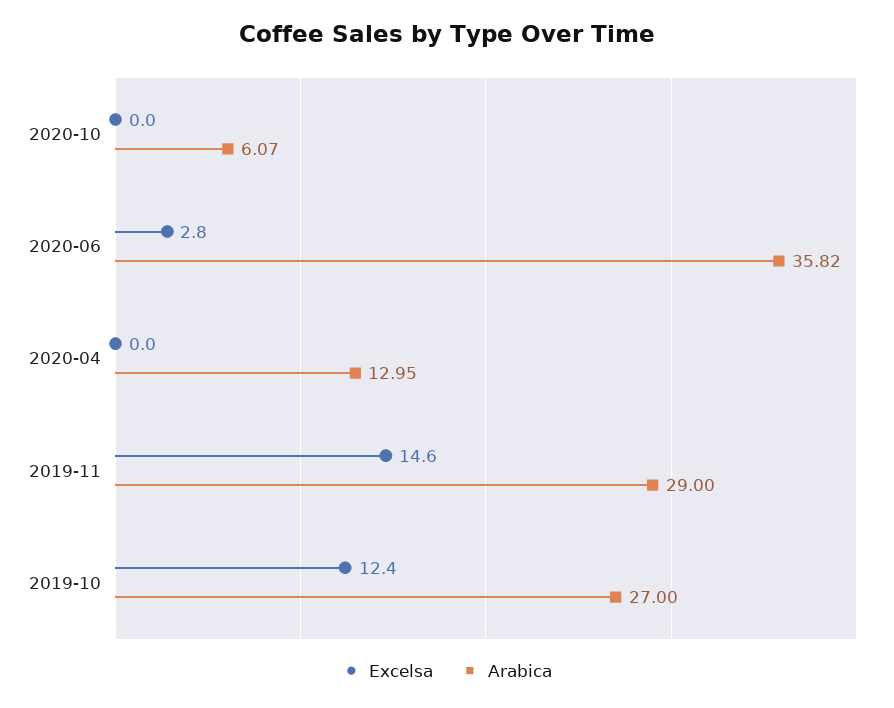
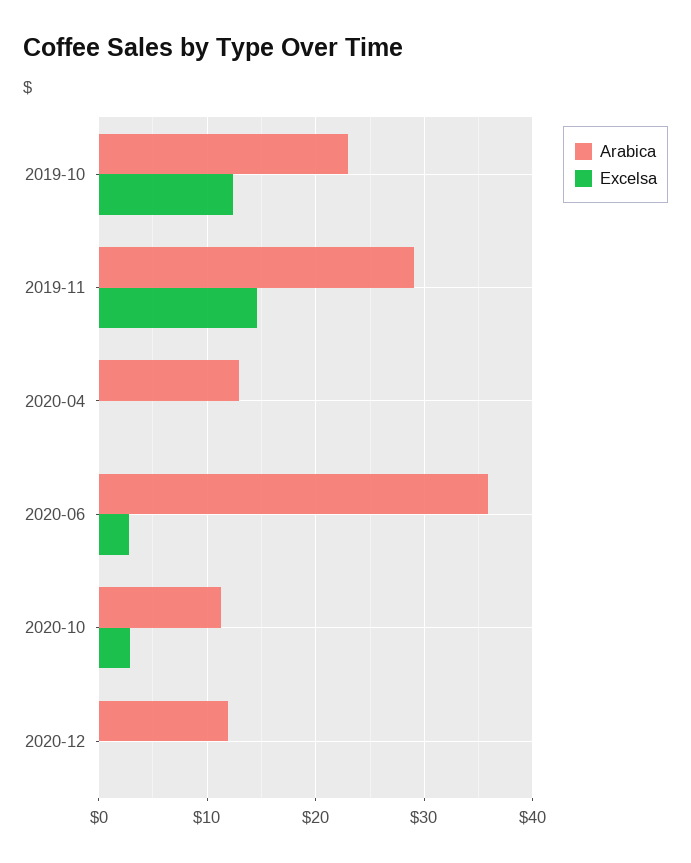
Excelsa, 2020-10: 0 -> 3
Arabica, 2020-10: 6.07 -> 11
Arabica, 2019-10: 27 -> 23
Arabica, 2020-12: none -> 12
Excelsa, 2020-12: none -> 0

